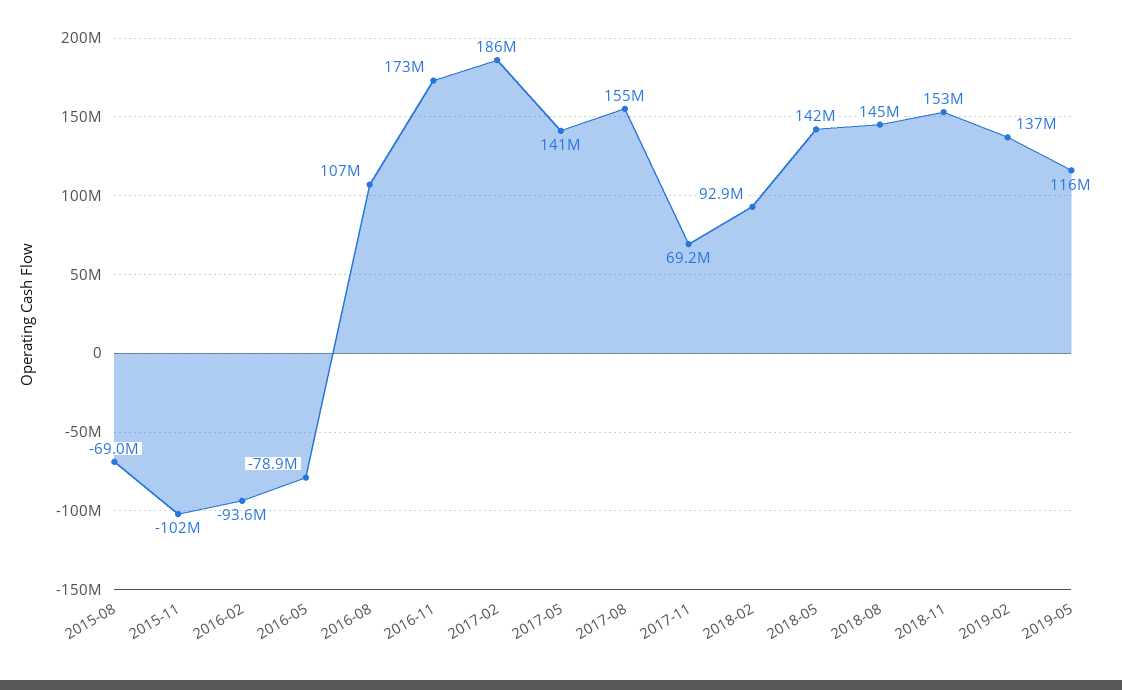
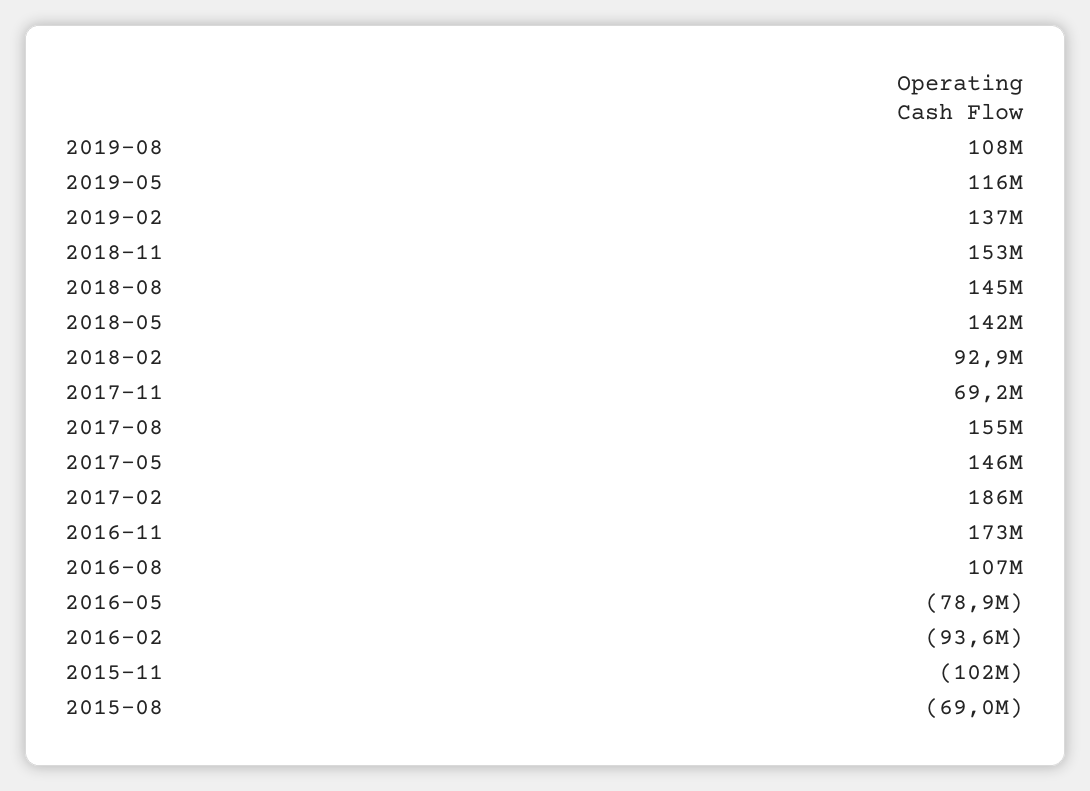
2017-05: 141000000 -> 146000000
2019-08: none -> 108000000

